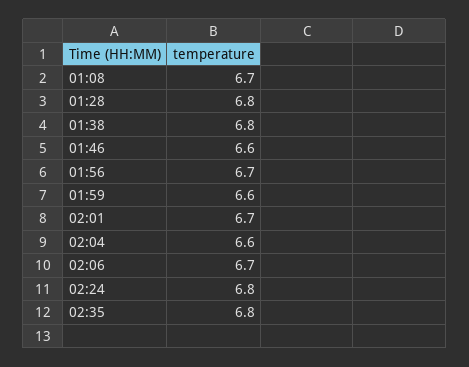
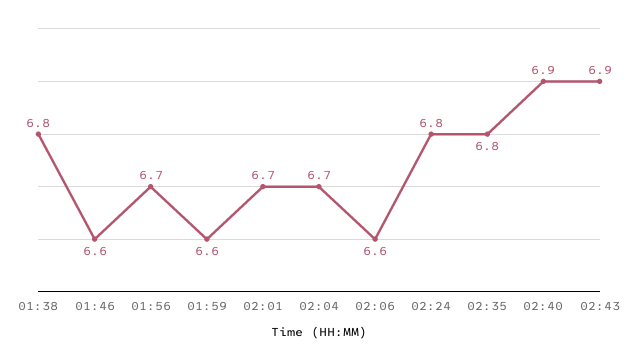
01:08: 6.7 -> none
01:28: 6.8 -> none
02:04: 6.6 -> 6.7
02:06: 6.7 -> 6.6
02:40: none -> 6.9
02:43: none -> 6.9

